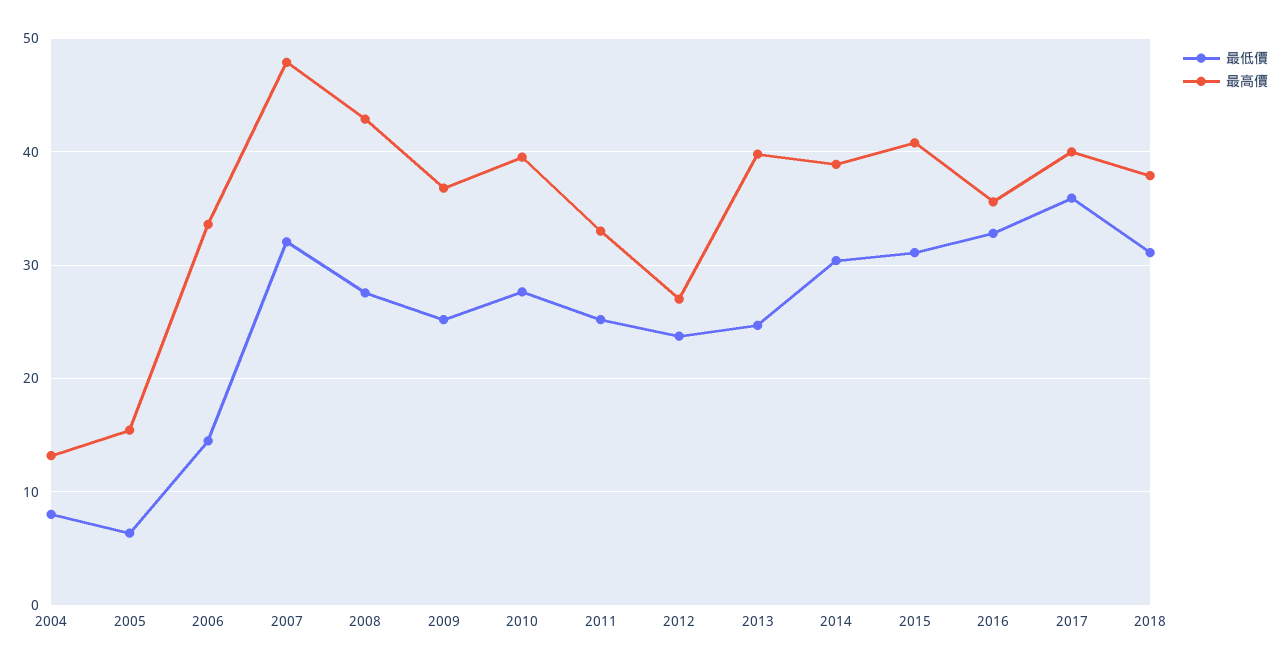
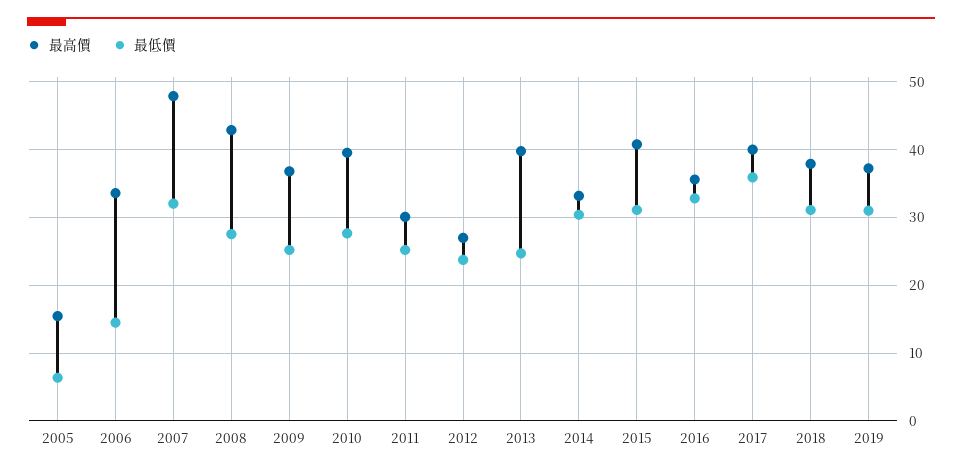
最低價, 2004: 8 -> none
最高價, 2004: 13 -> none
最高價, 2011: 33 -> 30
最高價, 2014: 39 -> 33
最高價, 2019: none -> 37
最低價, 2019: none -> 31

